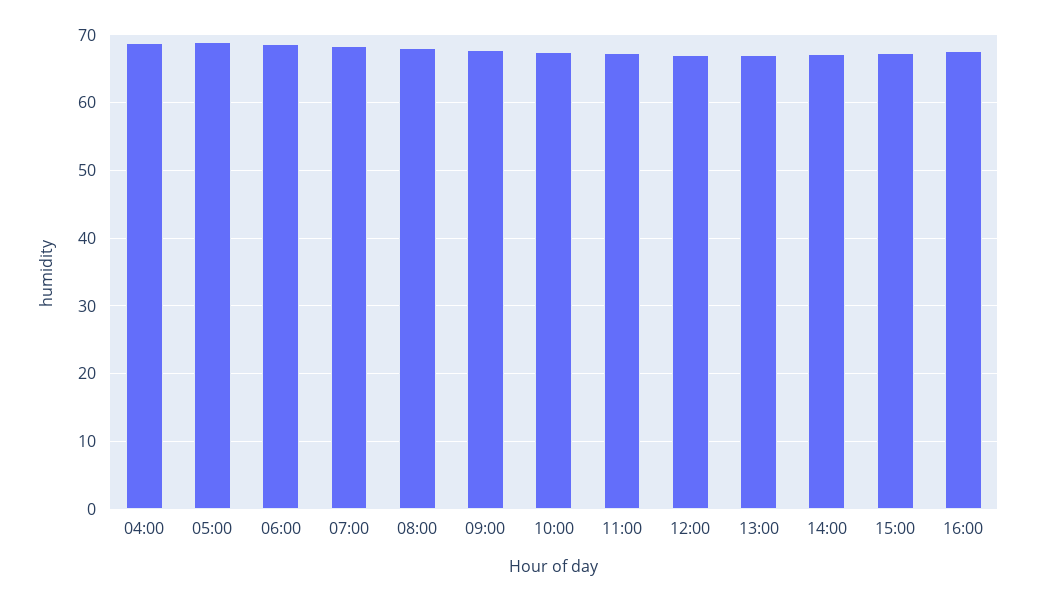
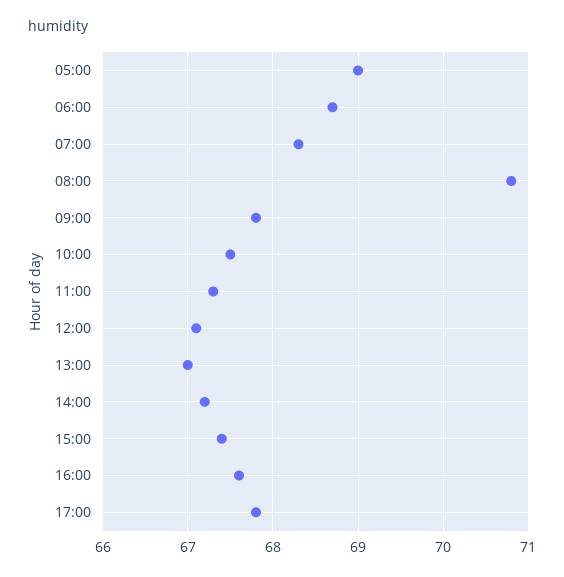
04:00: 69 -> none
08:00: 68 -> 70.8
17:00: none -> 67.8

